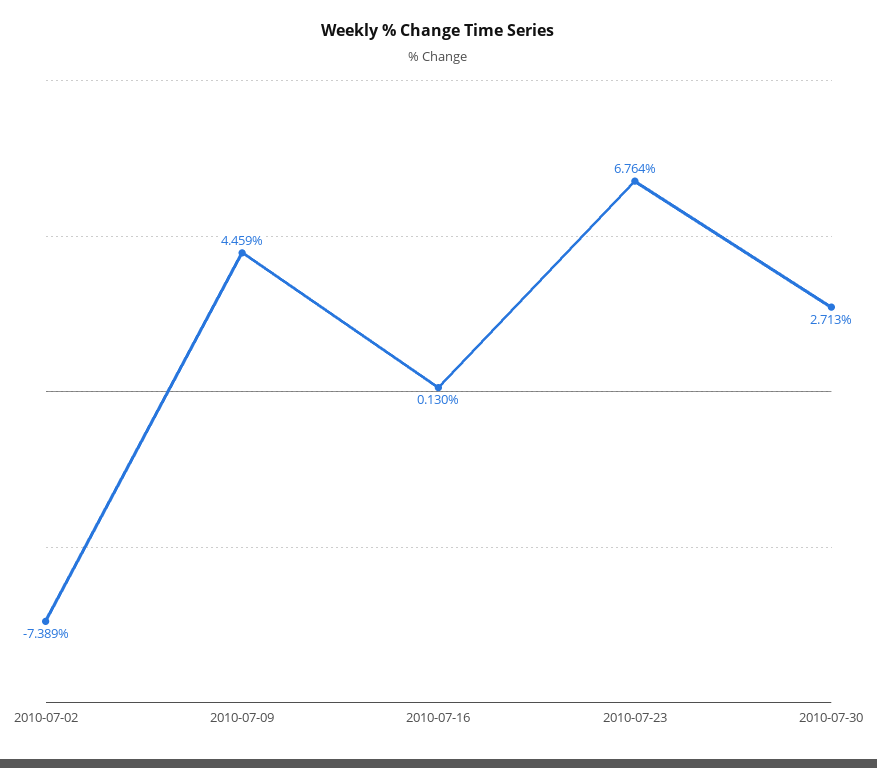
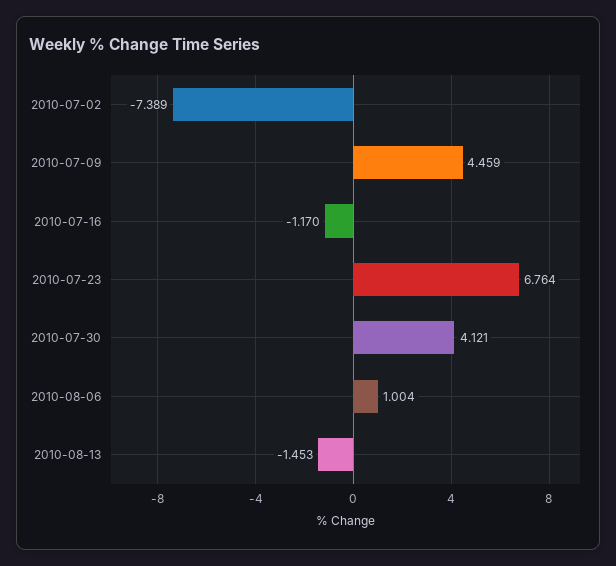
2010-07-16: 0.13 -> -1.17
2010-07-30: 2.713 -> 4.121
2010-08-06: none -> 1.004
2010-08-13: none -> -1.453

